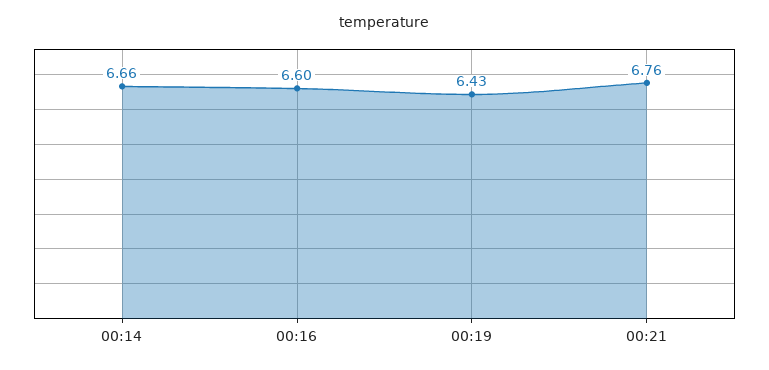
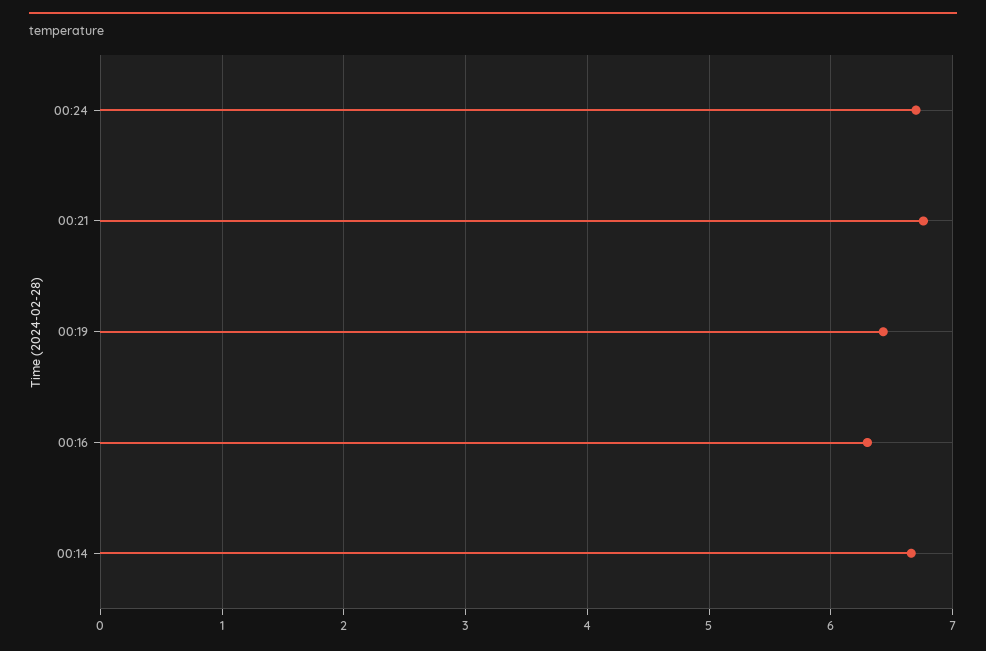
00:16: 6.6 -> 6.3
00:24: none -> 6.7

